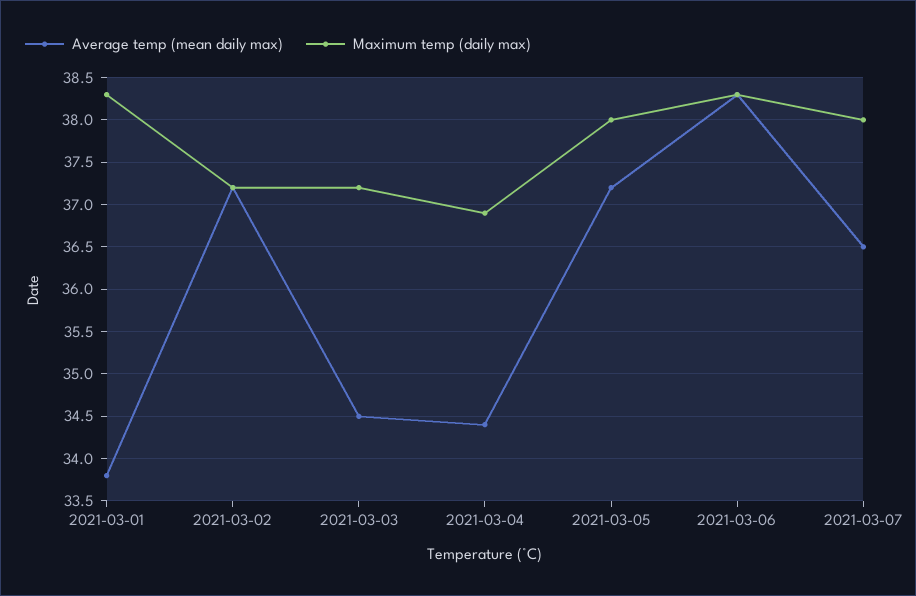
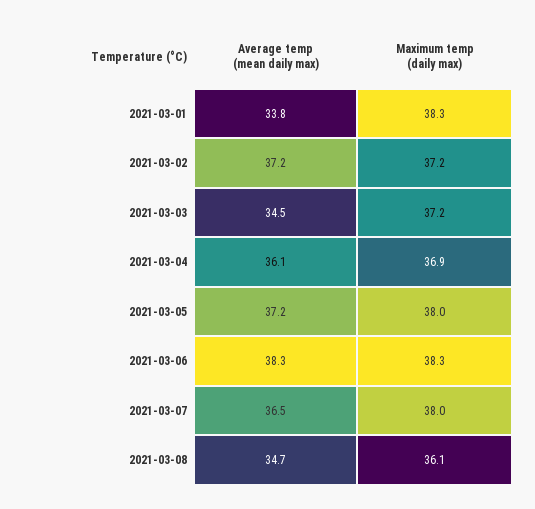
Average temp (mean daily max), 2021-03-04: 34.4 -> 36.1
Average temp (mean daily max), 2021-03-08: none -> 34.7
Maximum temp (daily max), 2021-03-08: none -> 36.1

